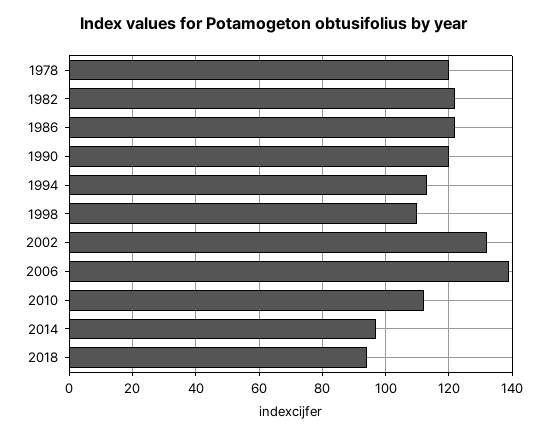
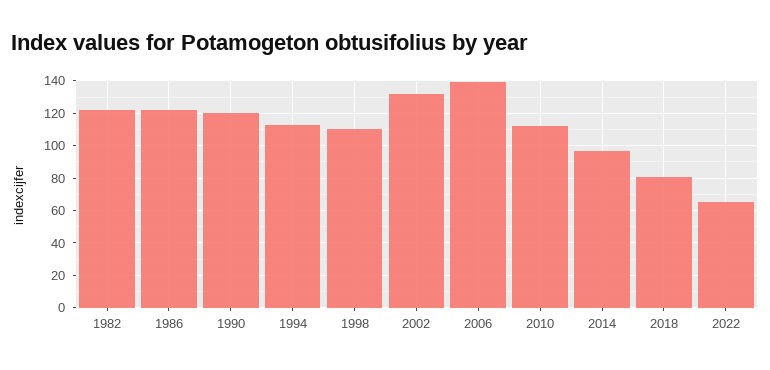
1978: 120 -> none
2018: 95 -> 80
2022: none -> 65

